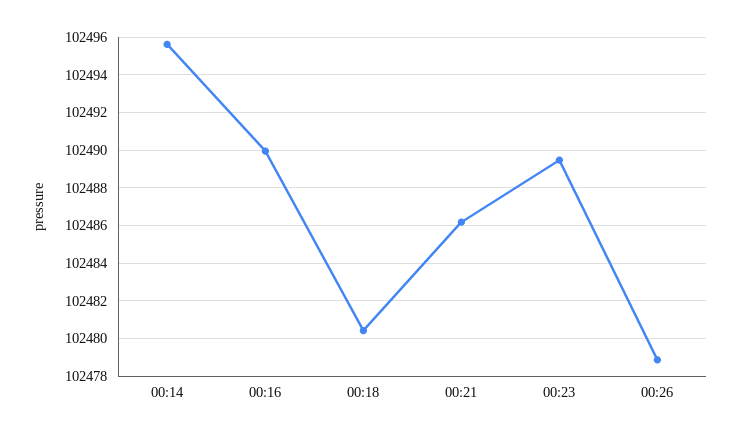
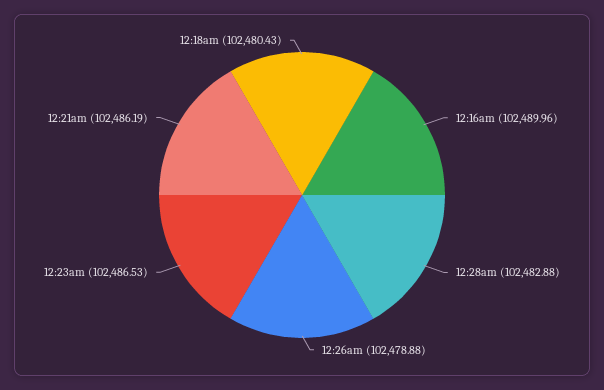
00:14: 102495.5 -> none
00:23: 102489.5 -> 102486.53
12:28am: none -> 102482.88

